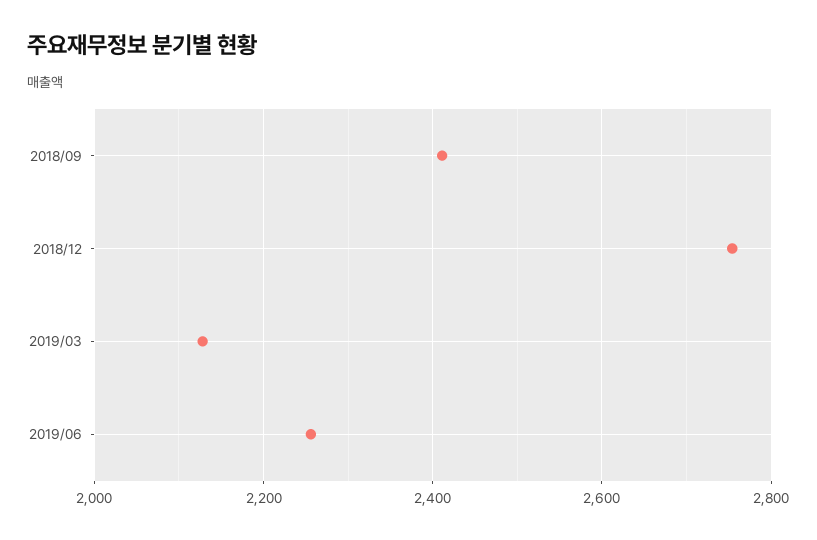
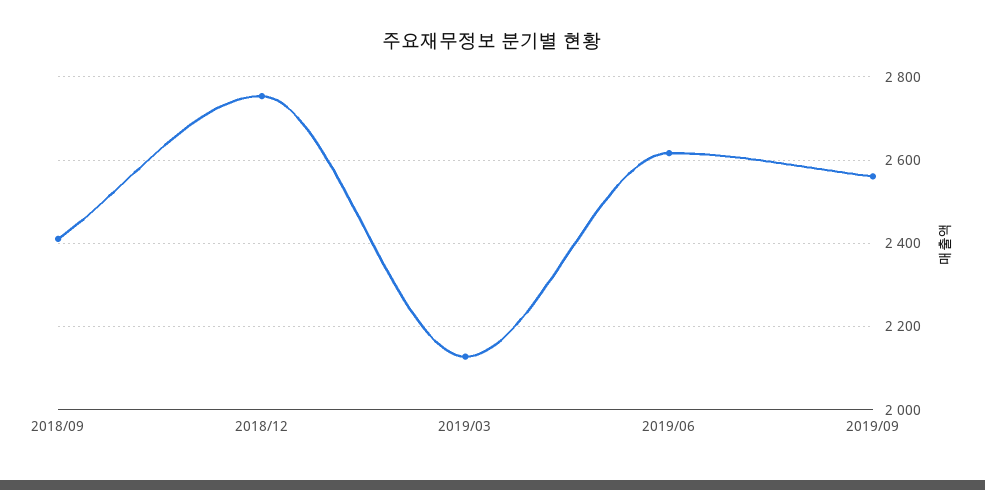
2019/06: 2260 -> 2620
2019/09: none -> 2560

